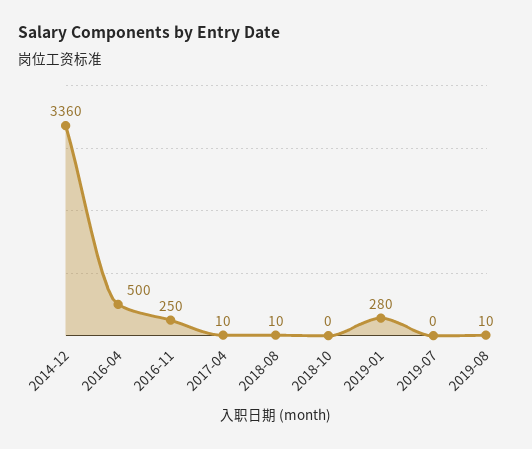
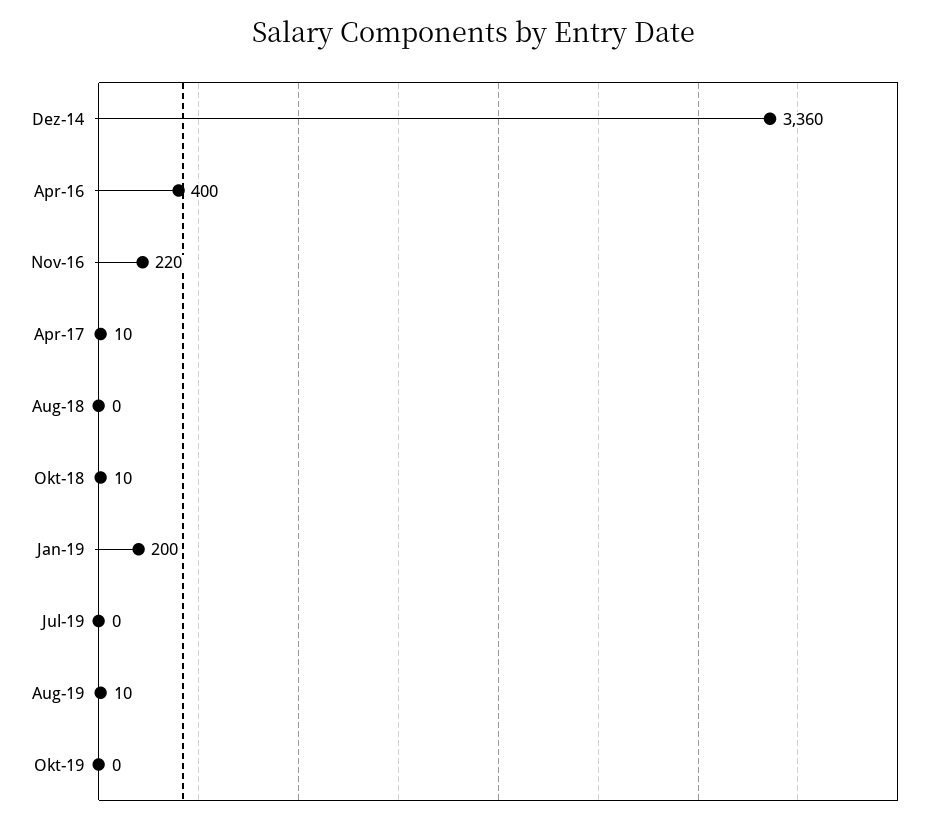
2016-04: 500 -> 400
2016-11: 250 -> 220
2018-08: 10 -> 0
2018-10: 0 -> 10
2019-01: 280 -> 200
Okt-19: none -> 0

